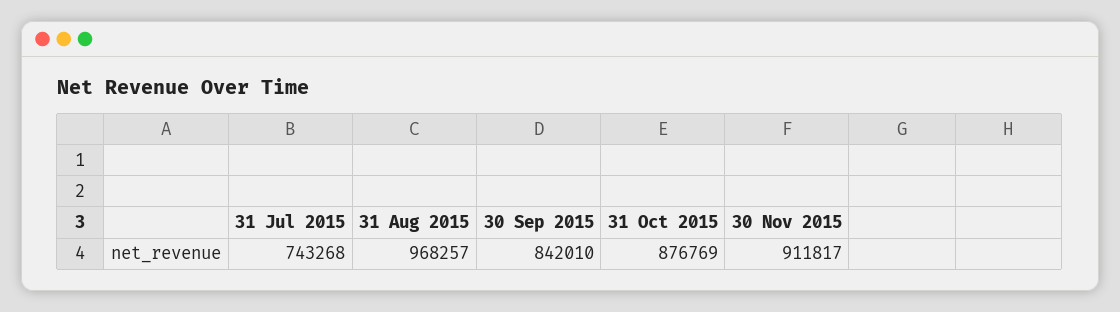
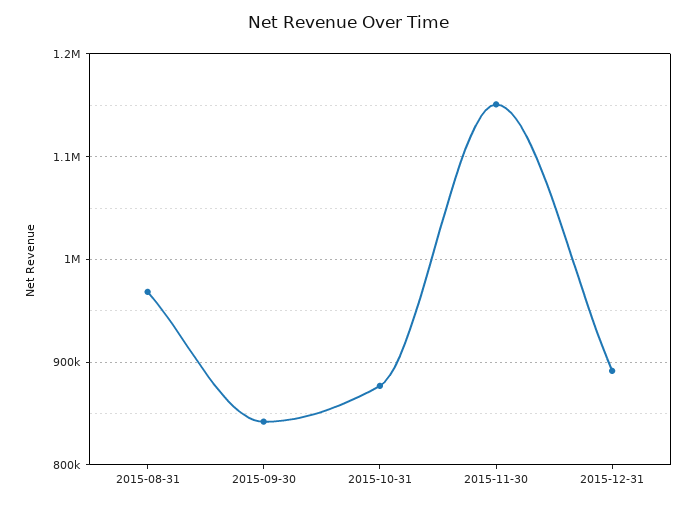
31 Jul 2015: 743268 -> none
30 Nov 2015: 911817 -> 1150000
2015-12-31: none -> 890000

